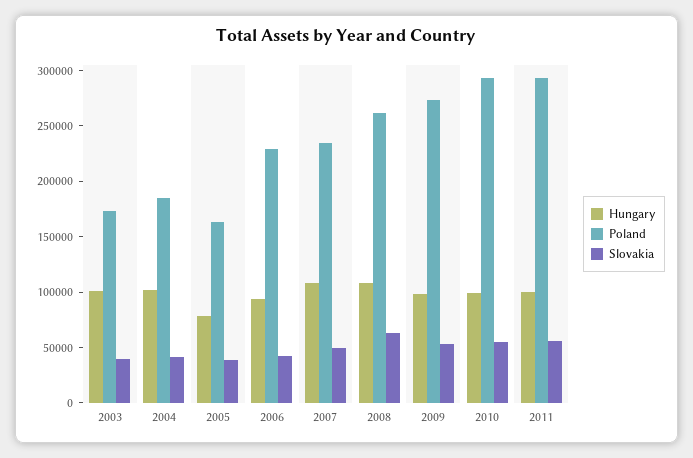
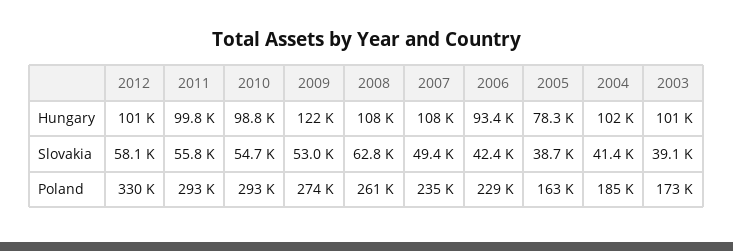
Hungary, 2009: 100000 -> 122000
Hungary, 2012: none -> 101000
Slovakia, 2012: none -> 58100
Poland, 2012: none -> 330000

